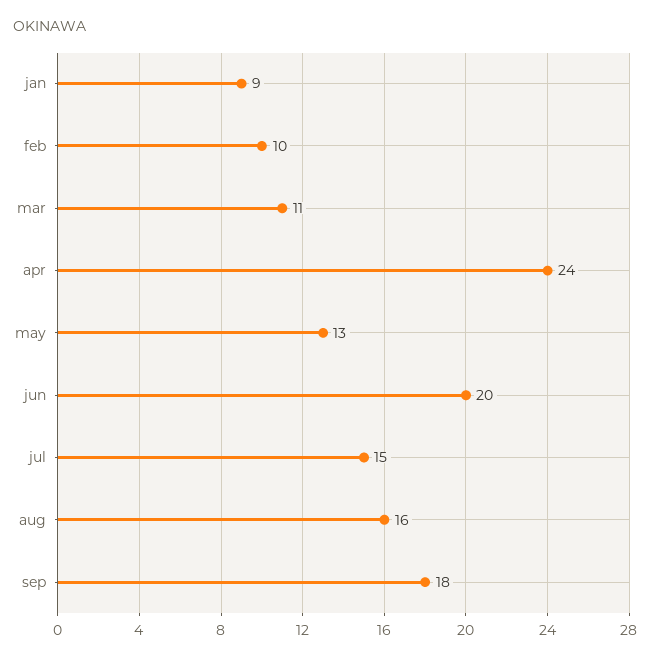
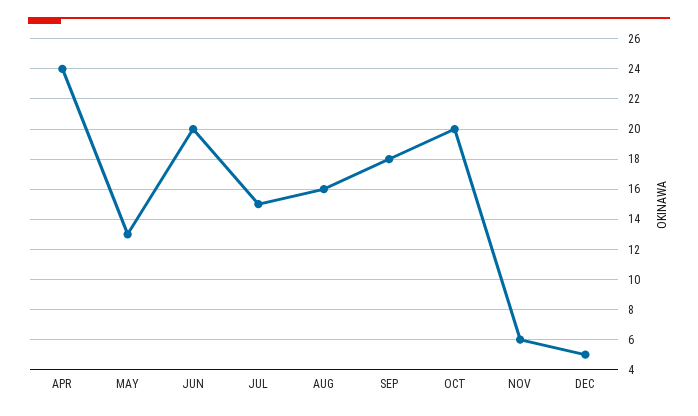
jan: 9 -> none
feb: 10 -> none
mar: 11 -> none
OCT: none -> 20
NOV: none -> 6
DEC: none -> 5

